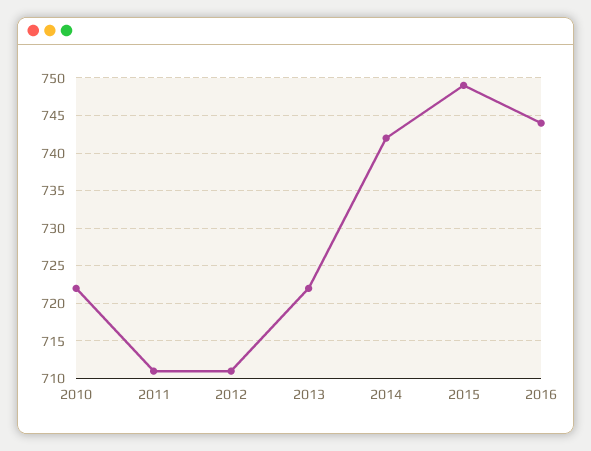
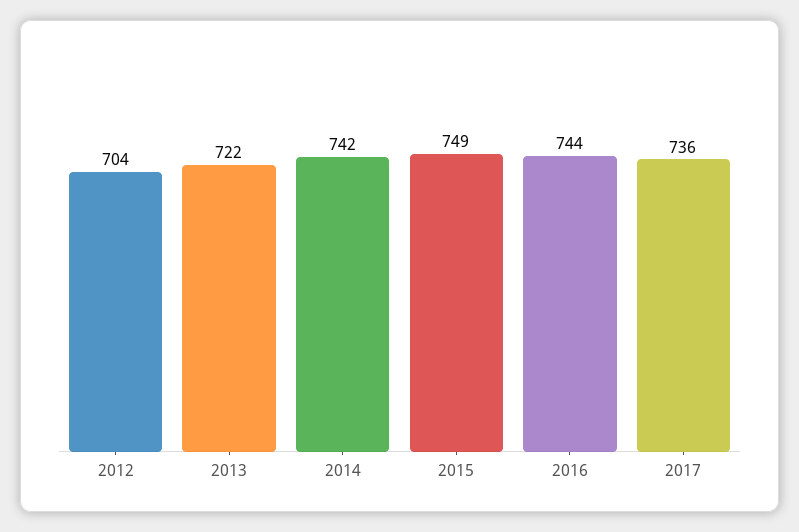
2010: 722 -> none
2011: 711 -> none
2012: 711 -> 704
2017: none -> 736

